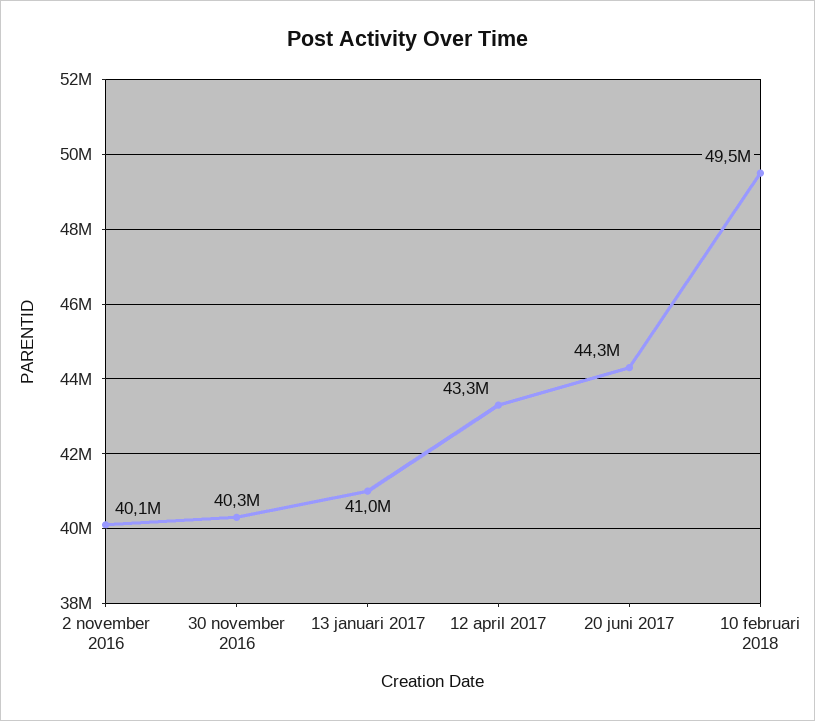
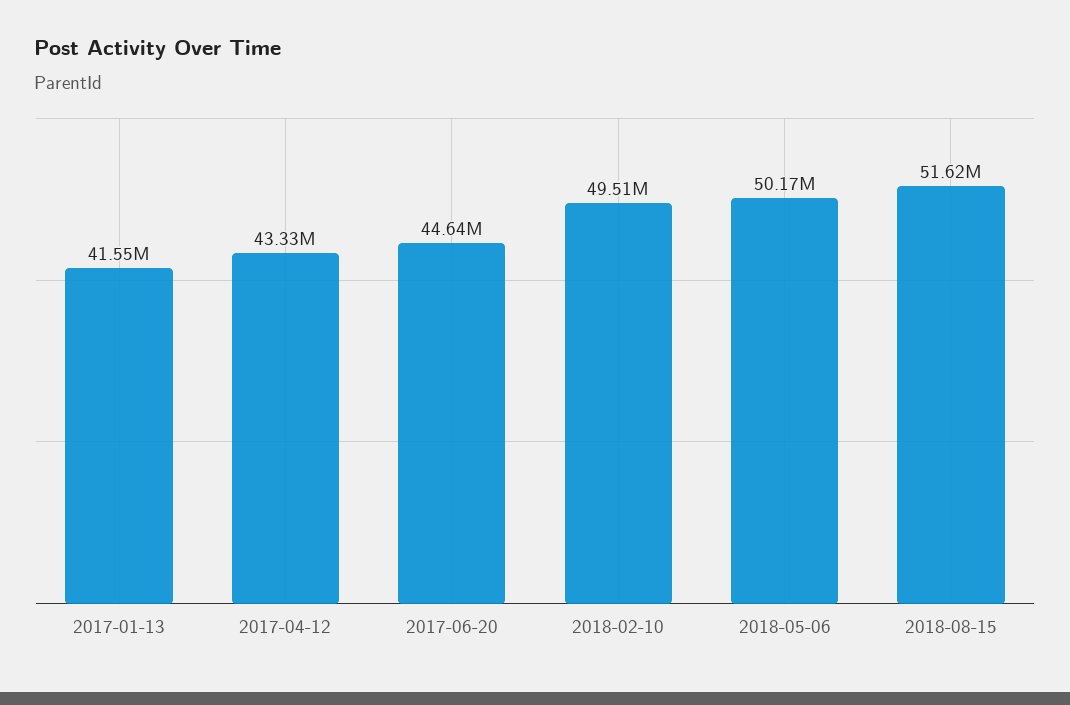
2 november 2016: 40100000 -> none
30 november 2016: 40300000 -> none
13 januari 2017: 41000000 -> 41550000
20 juni 2017: 44300000 -> 44640000
2018-05-06: none -> 50170000
2018-08-15: none -> 51620000

